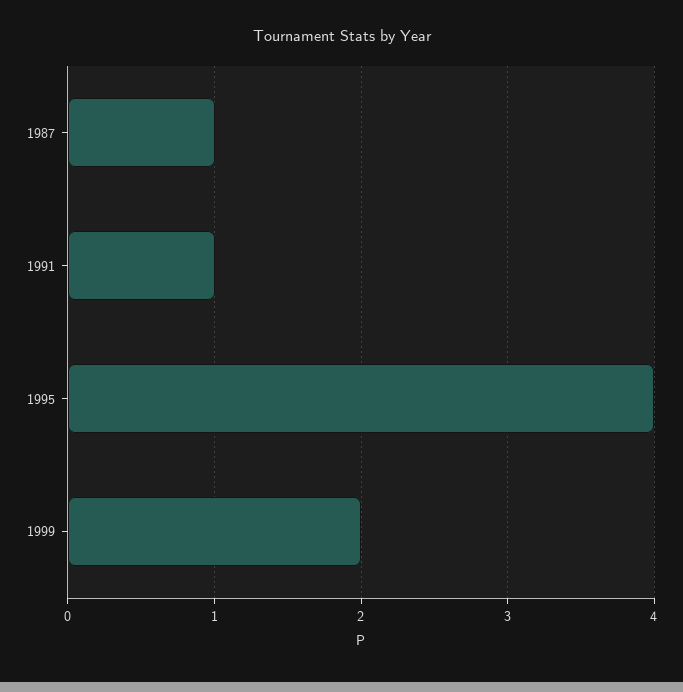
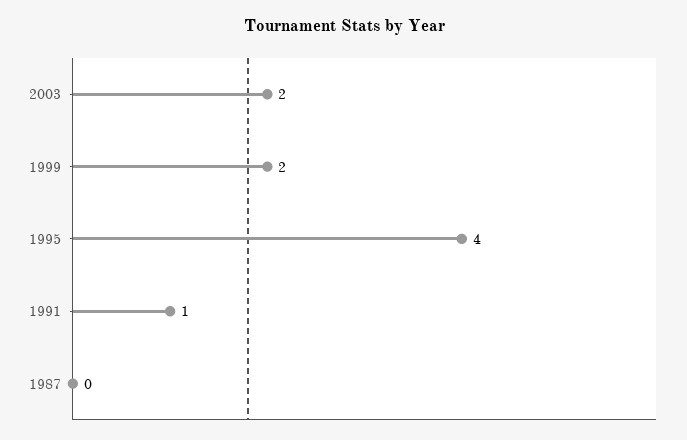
1987: 1 -> 0
2003: none -> 2

